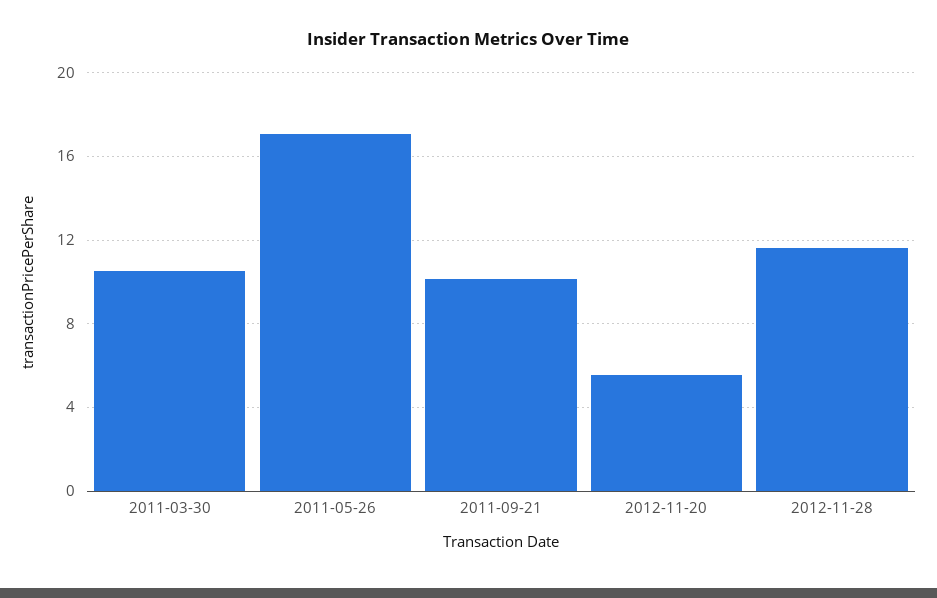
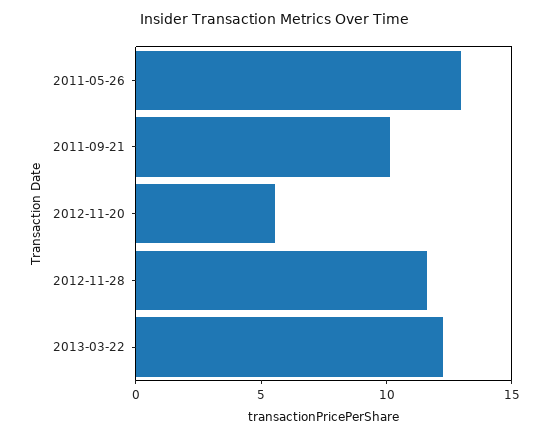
2011-03-30: 10.5 -> none
2011-05-26: 17 -> 13
2013-03-22: none -> 12

